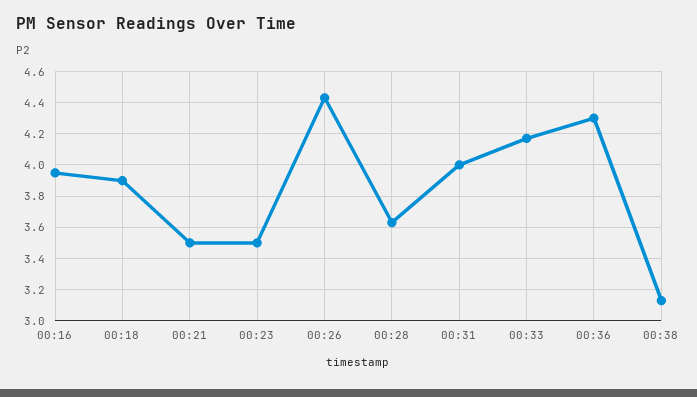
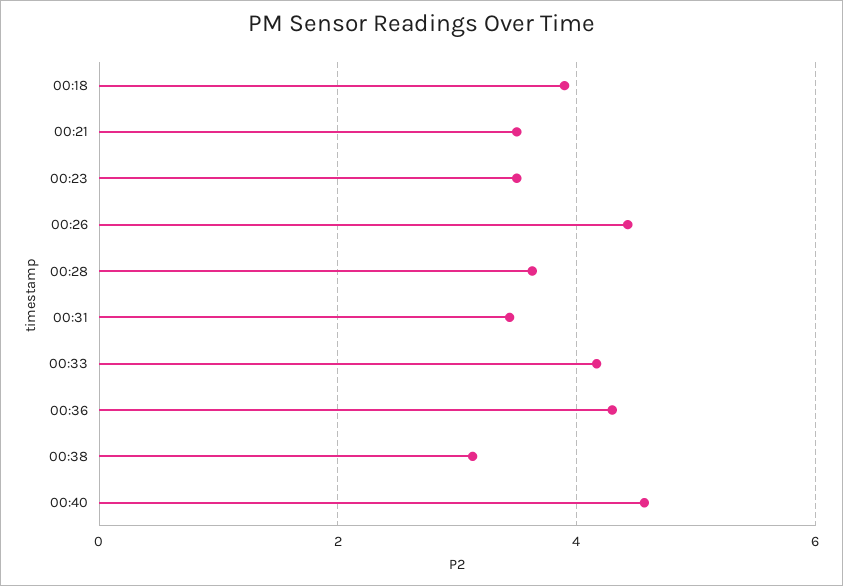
00:16: 3.95 -> none
00:31: 4 -> 3.4
00:40: none -> 4.6

